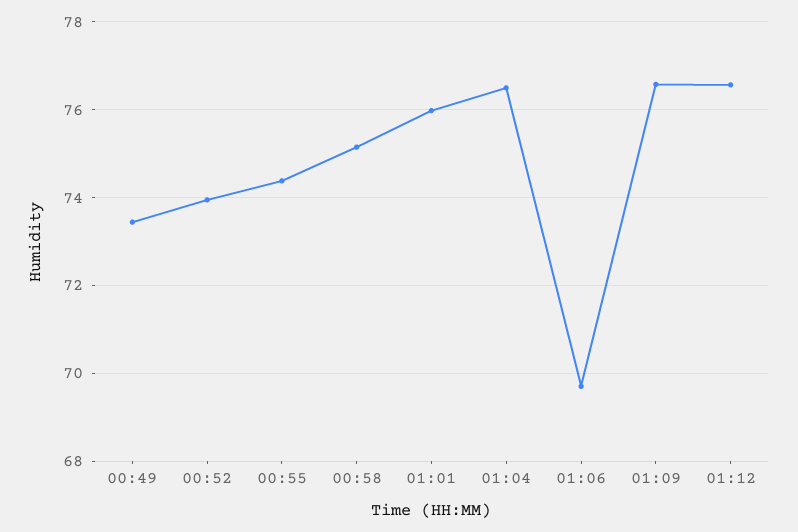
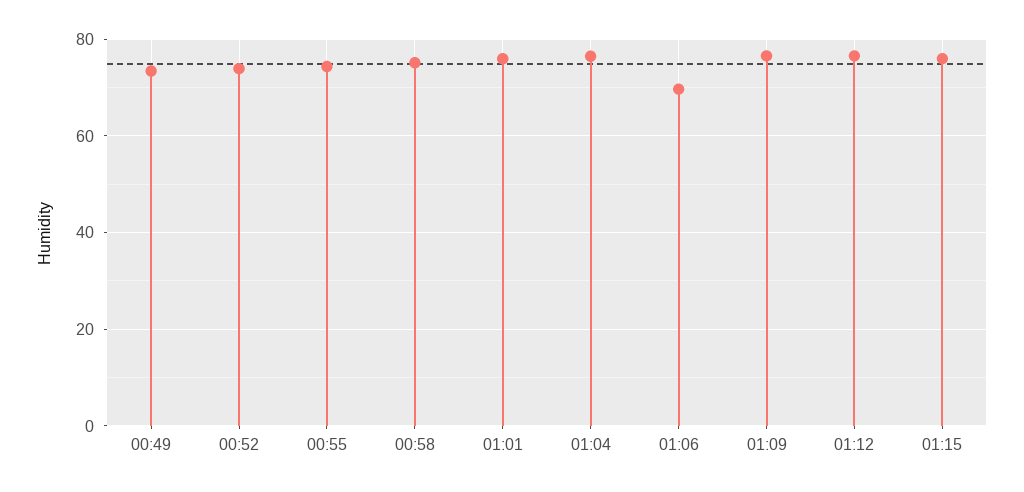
01:15: none -> 76

